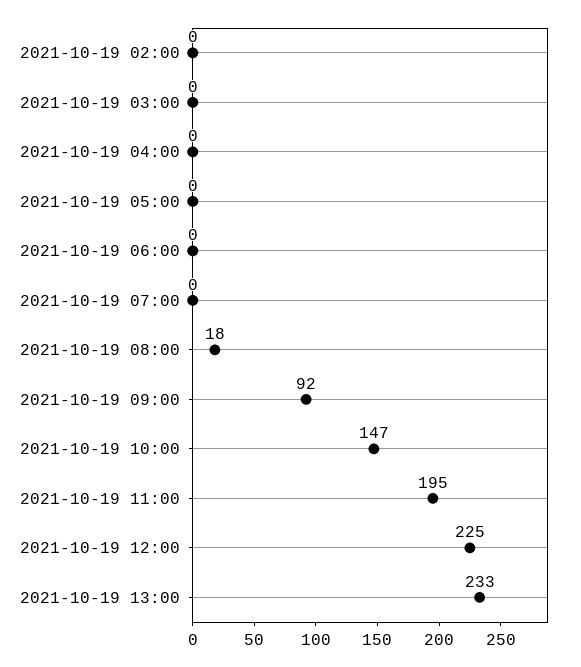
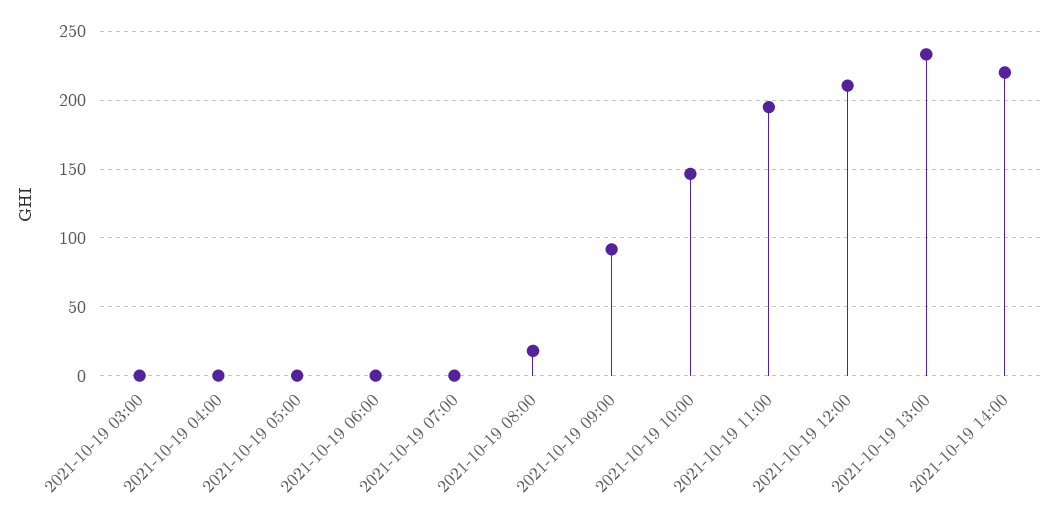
2021-10-19 02:00: 0 -> none
2021-10-19 12:00: 225 -> 210
2021-10-19 14:00: none -> 220

